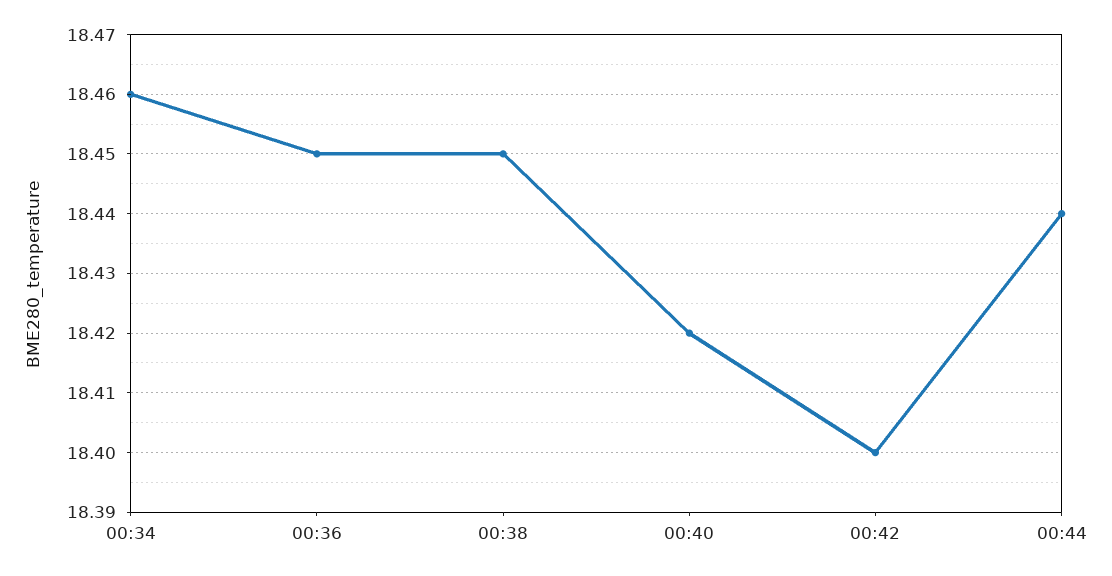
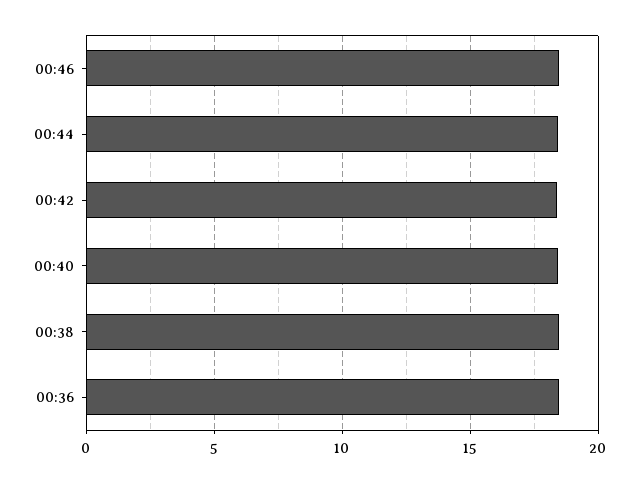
00:34: 18.46 -> none
00:46: none -> 18.5

